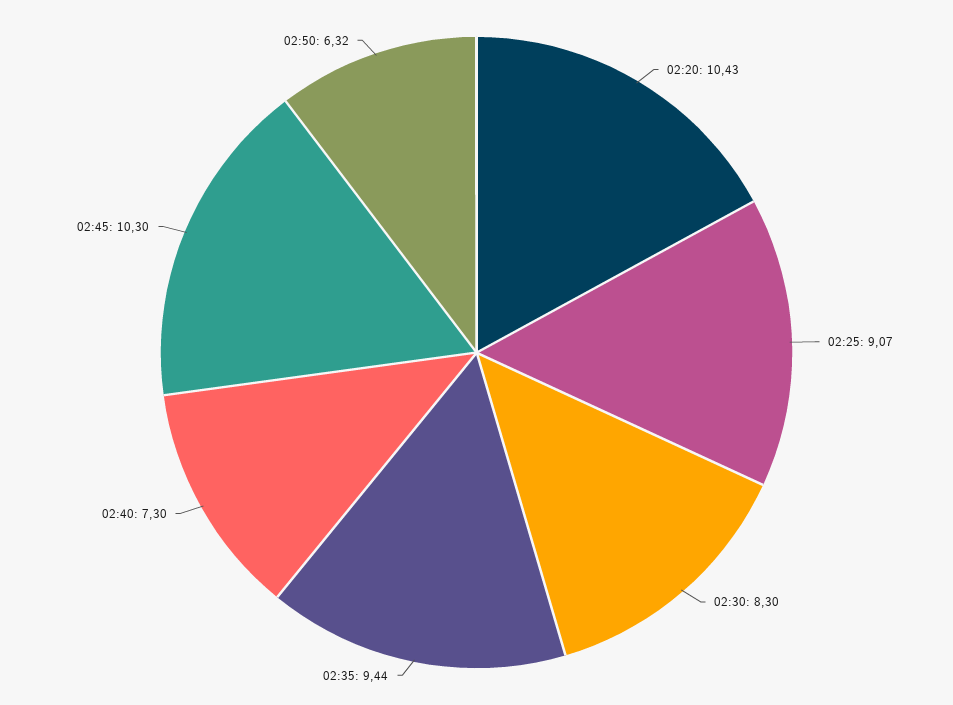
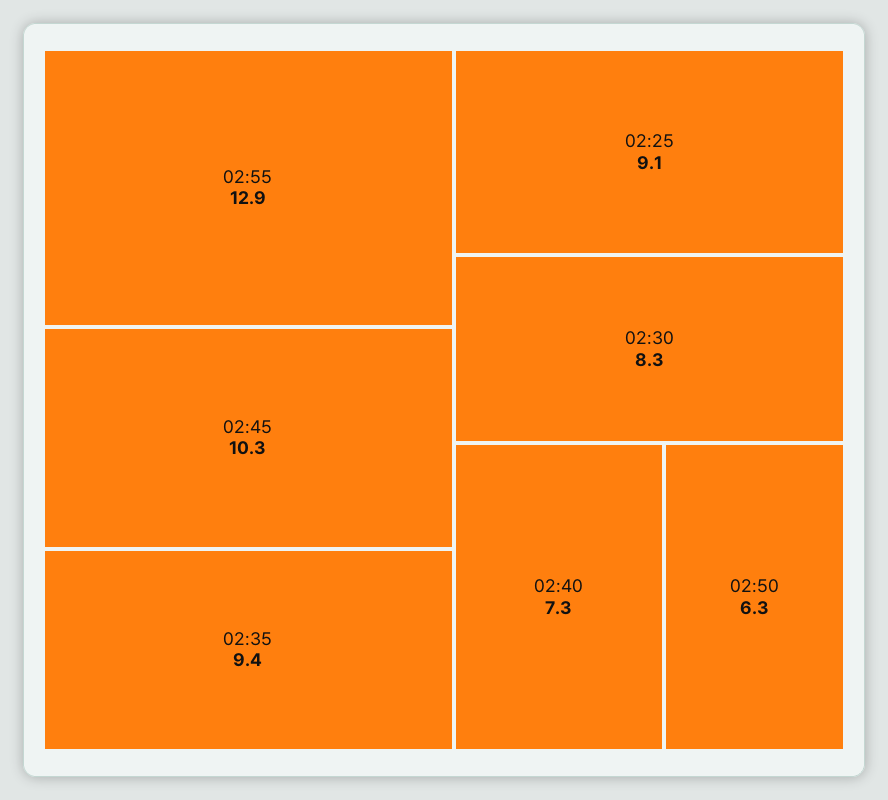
02:20: 10.43 -> none
02:55: none -> 12.9

